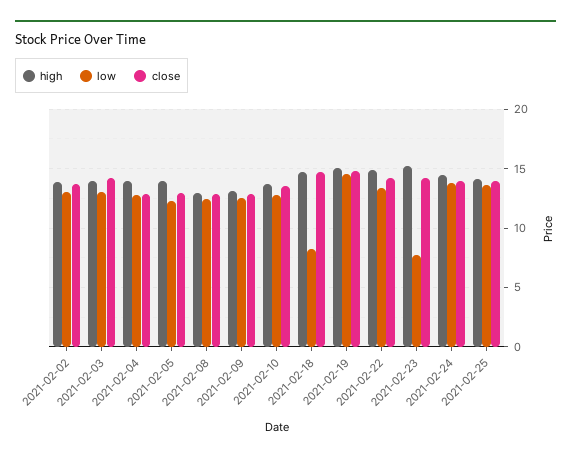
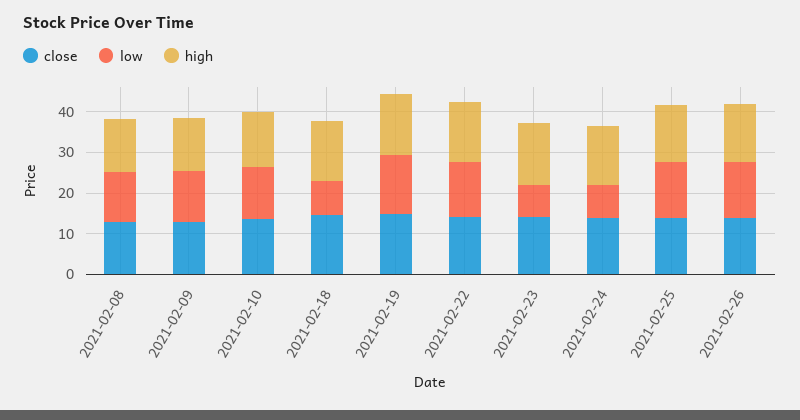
high, 2021-02-02: 14 -> none
low, 2021-02-02: 13 -> none
close, 2021-02-02: 14 -> none
high, 2021-02-03: 14 -> none
low, 2021-02-03: 13 -> none
close, 2021-02-03: 14 -> none
high, 2021-02-04: 14 -> none
low, 2021-02-04: 13 -> none
close, 2021-02-04: 13 -> none
high, 2021-02-05: 14 -> none
low, 2021-02-05: 12 -> none
close, 2021-02-05: 13 -> none
low, 2021-02-24: 14 -> 8
close, 2021-02-26: none -> 14
low, 2021-02-26: none -> 14
high, 2021-02-26: none -> 14

